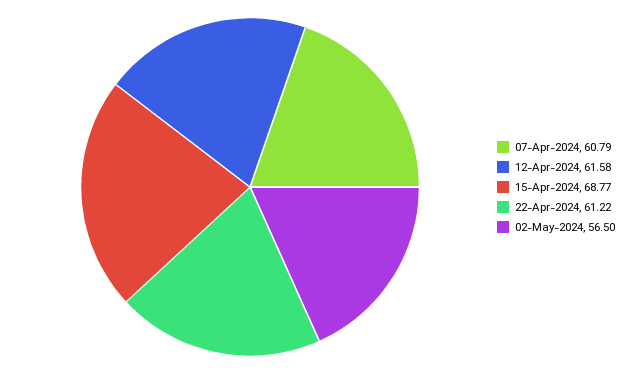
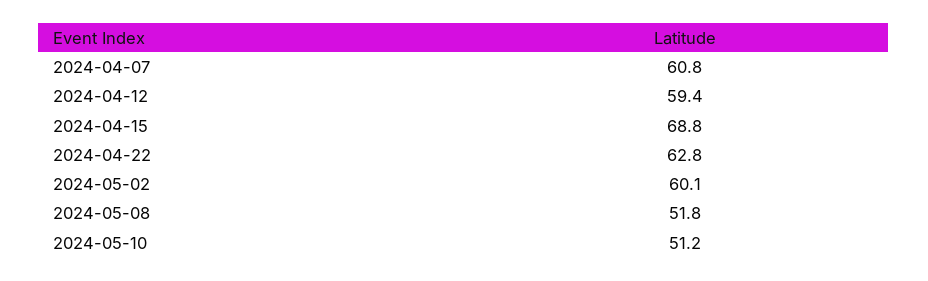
12-Apr-2024: 61.58 -> 59.4
22-Apr-2024: 61.22 -> 62.8
02-May-2024: 56.5 -> 60.1
2024-05-08: none -> 51.8
2024-05-10: none -> 51.2

